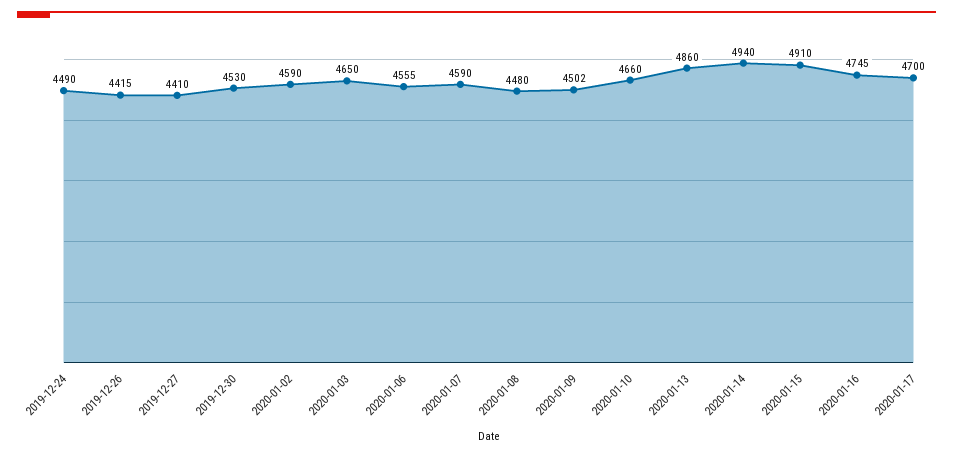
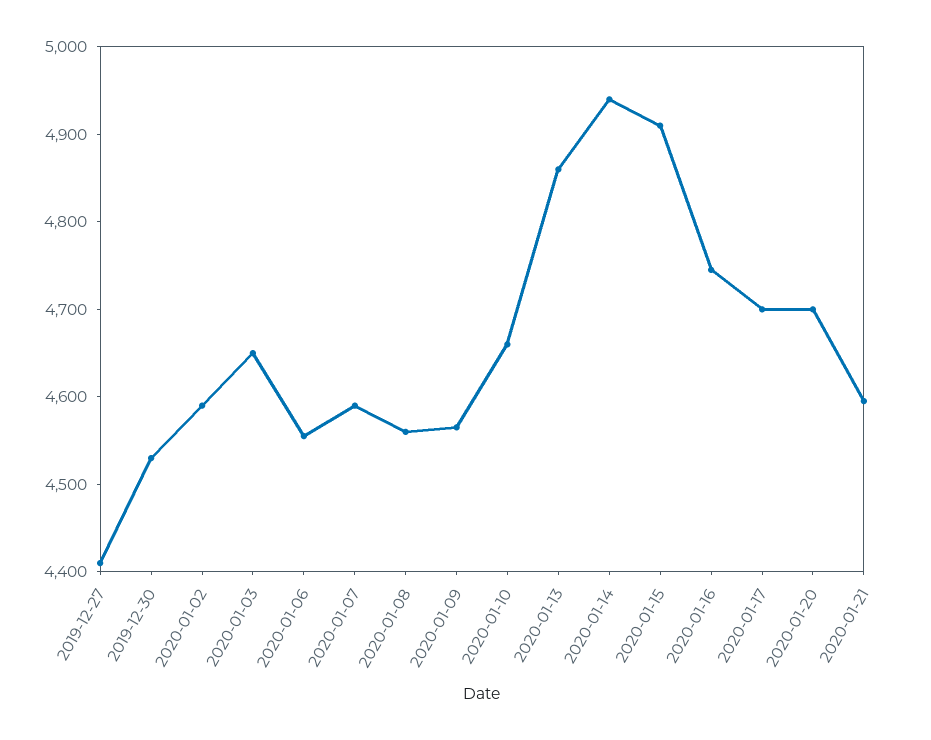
2019-12-24: 4490 -> none
2019-12-26: 4415 -> none
2020-01-08: 4480 -> 4560
2020-01-09: 4502 -> 4560
2020-01-20: none -> 4700
2020-01-21: none -> 4600

